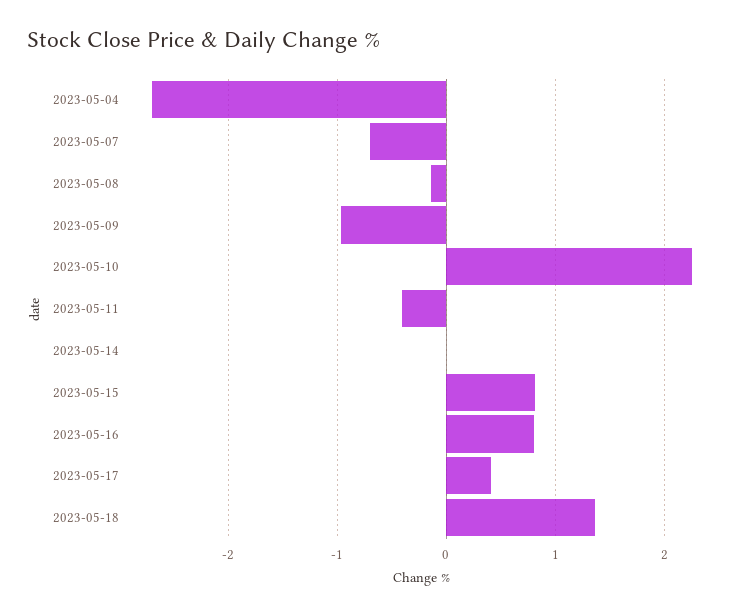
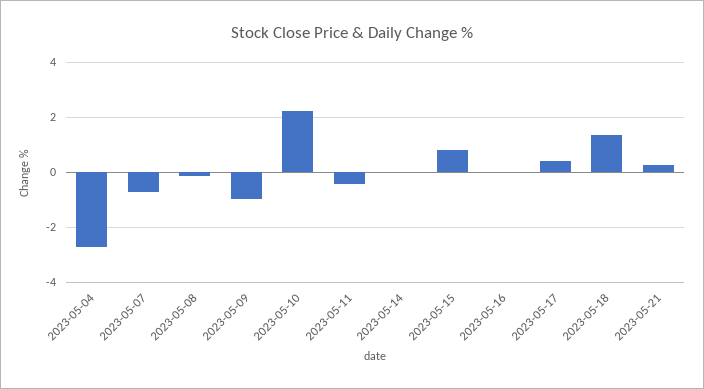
2023-05-16: 0.8 -> 0
2023-05-21: none -> 0.25

